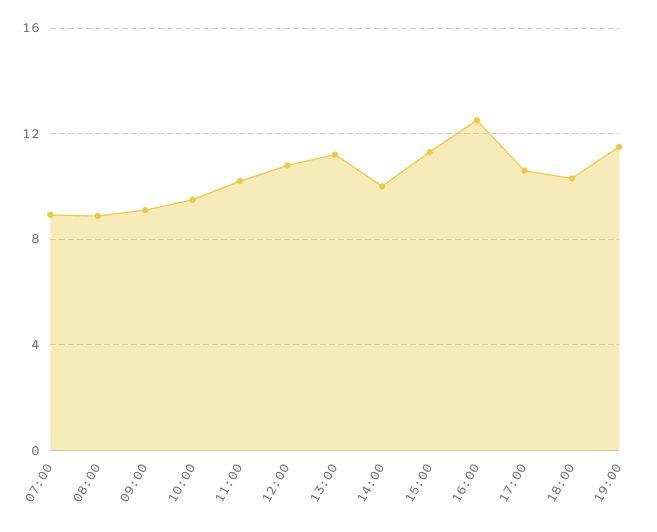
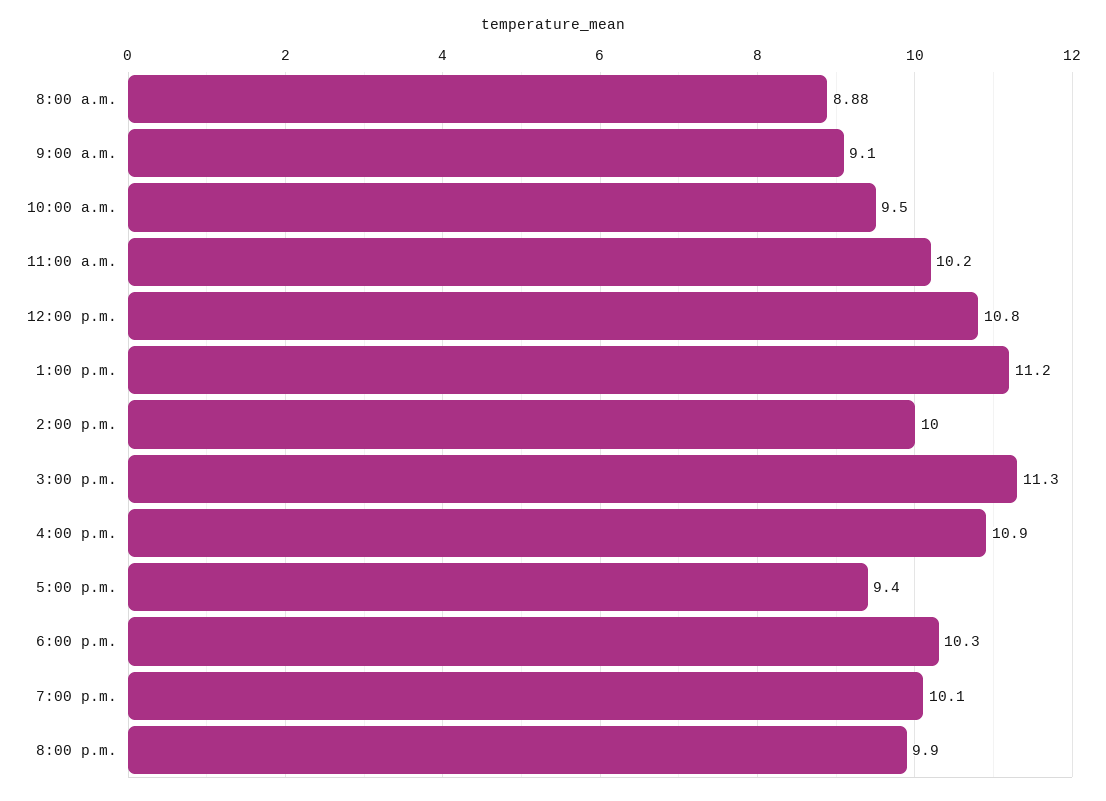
07:00: 9 -> none
16:00: 12.5 -> 10.9
17:00: 10.5 -> 9.4
19:00: 11.5 -> 10.1
8:00 p.m.: none -> 9.9

